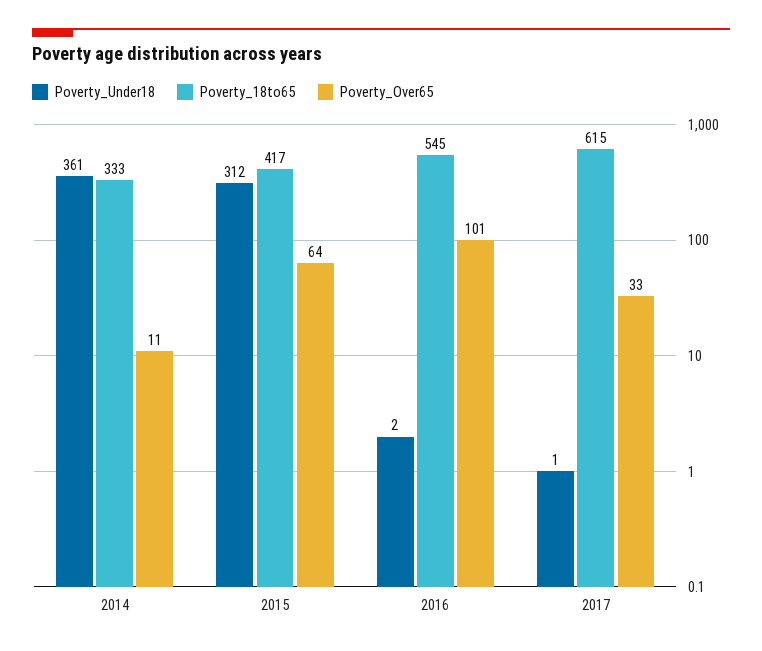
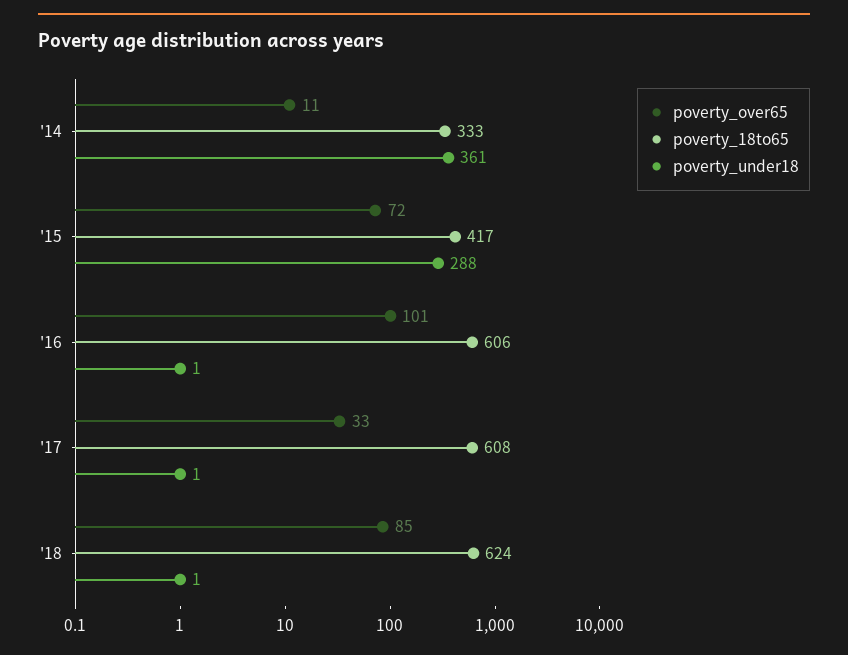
Poverty_Under18, 2015: 312 -> 288
Poverty_Over65, 2015: 64 -> 72
Poverty_Under18, 2016: 2 -> 1
Poverty_18to65, 2016: 545 -> 606
Poverty_18to65, 2017: 615 -> 608
Poverty_Over65, '18: none -> 85
Poverty_18to65, '18: none -> 624
Poverty_Under18, '18: none -> 1

